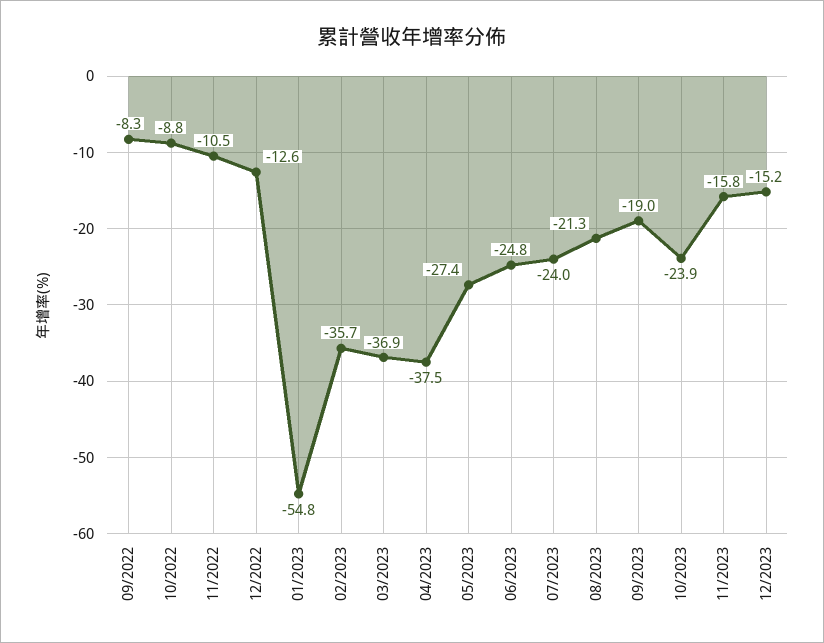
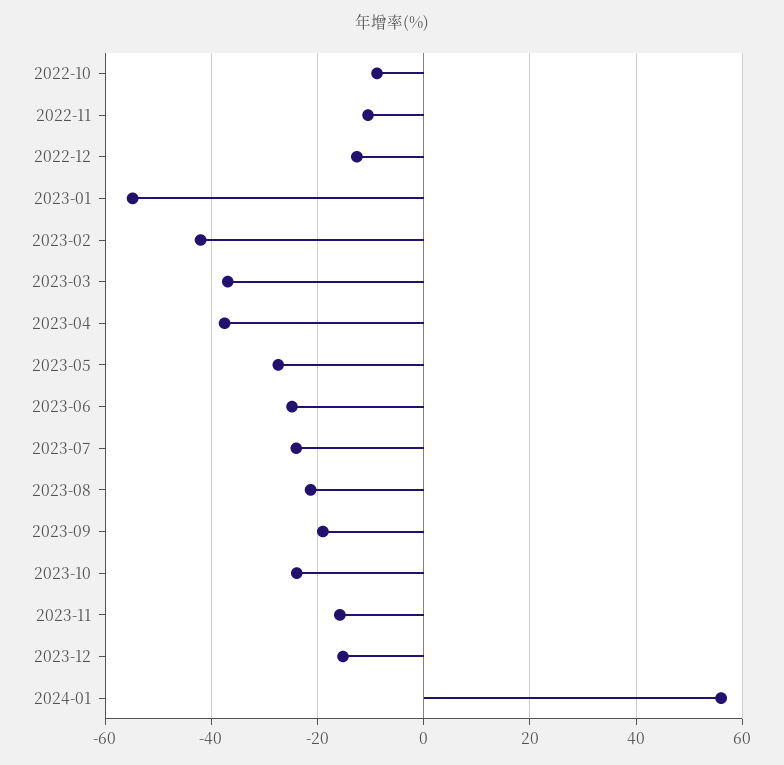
09/2022: -8.3 -> none
02/2023: -35.7 -> -42
2024-01: none -> 56

